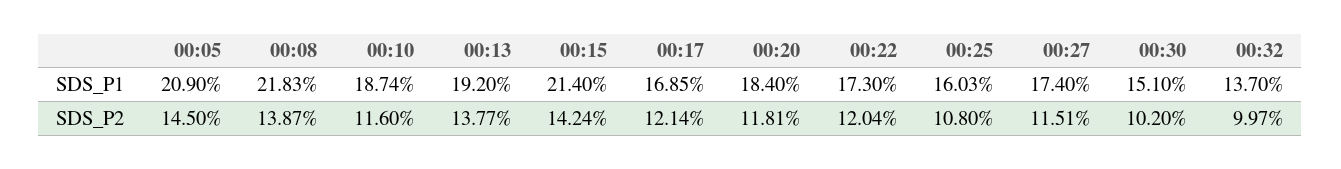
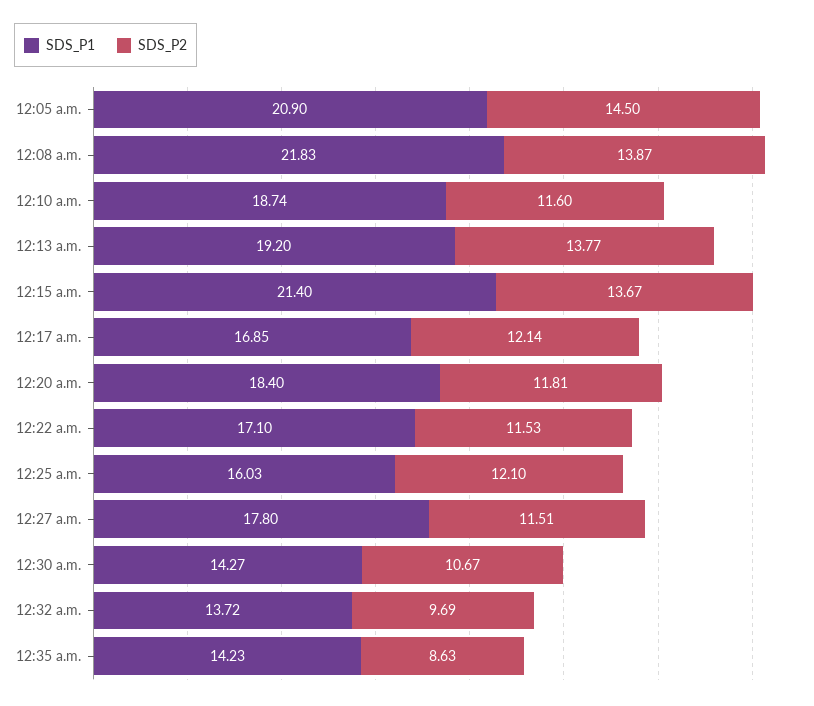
SDS_P1, 00:22: 17.3 -> 17.1
SDS_P1, 00:27: 17.4 -> 17.8
SDS_P1, 00:30: 15.1 -> 14.27
SDS_P1, 00:32: 13.7 -> 13.72
SDS_P2, 00:15: 14.24 -> 13.67
SDS_P2, 00:22: 12.04 -> 11.53
SDS_P2, 00:25: 10.8 -> 12.1
SDS_P2, 00:30: 10.2 -> 10.67
SDS_P2, 00:32: 9.97 -> 9.69
SDS_P1, 12:35 a.m.: none -> 14.23
SDS_P2, 12:35 a.m.: none -> 8.63

